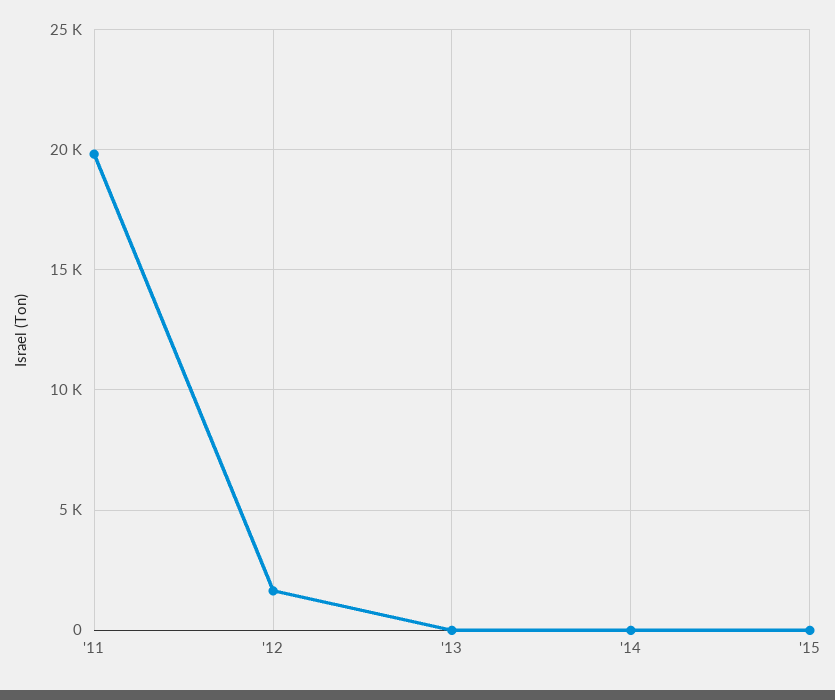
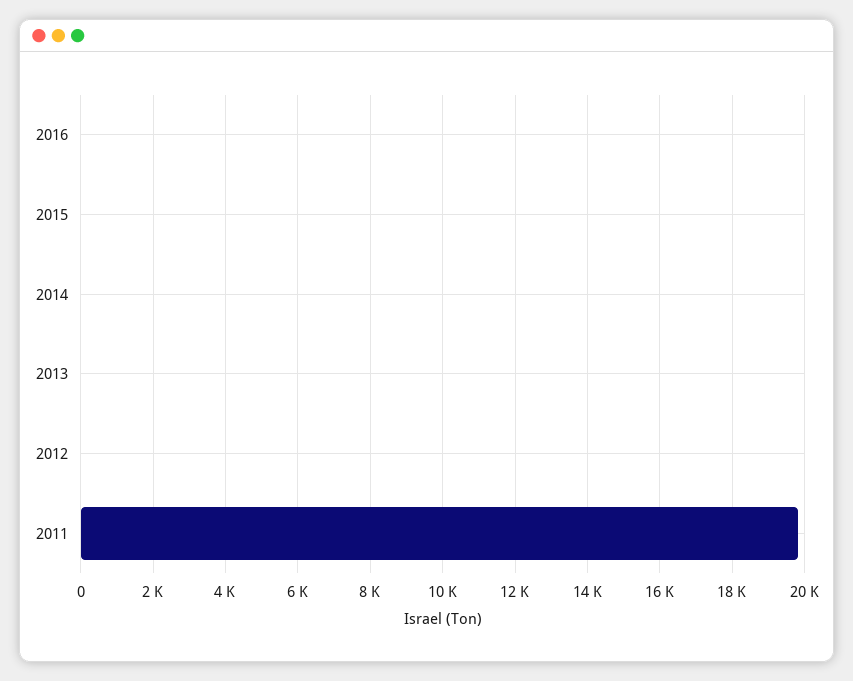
'12: 1500 -> 0
2016: none -> 0

